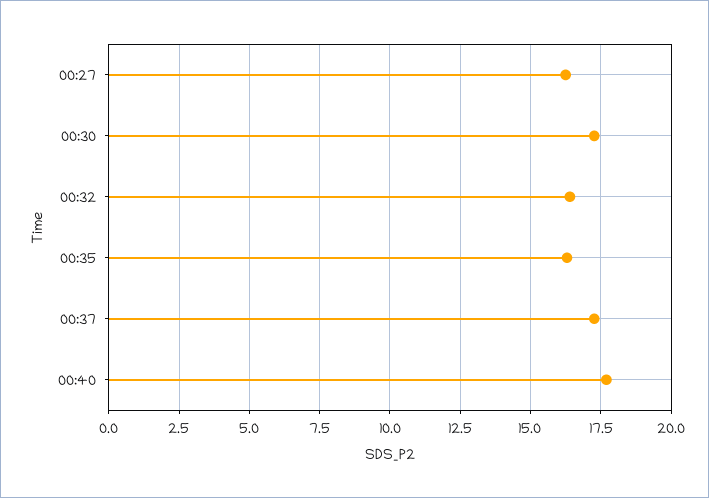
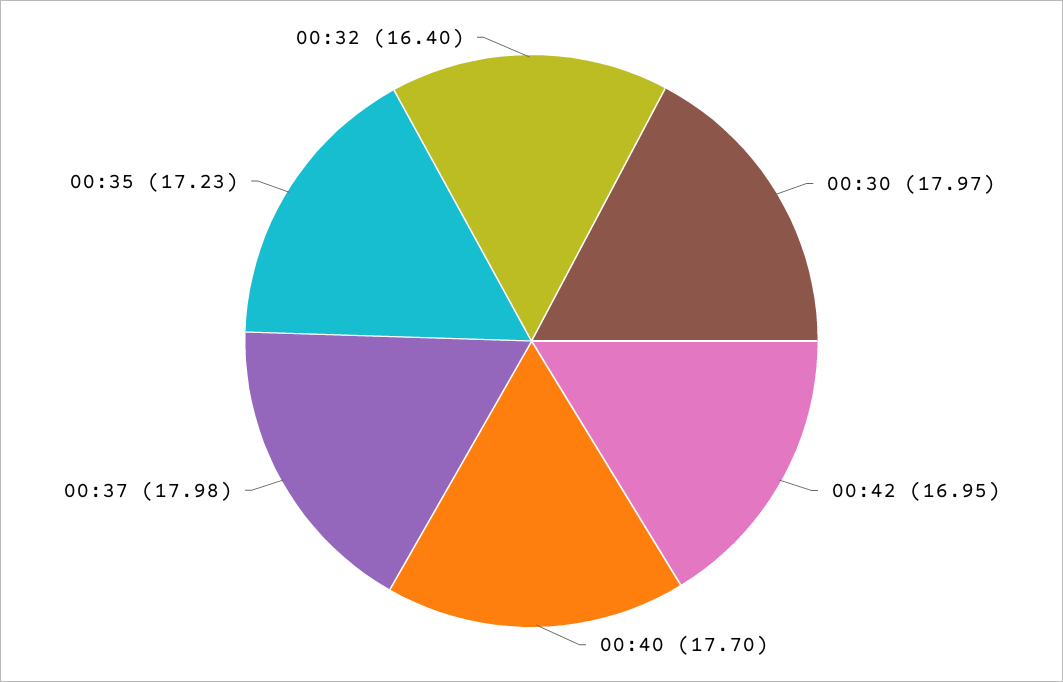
00:27: 16.25 -> none
00:30: 17.25 -> 17.97
00:35: 16.25 -> 17.23
00:37: 17.25 -> 17.98
00:42: none -> 16.95

